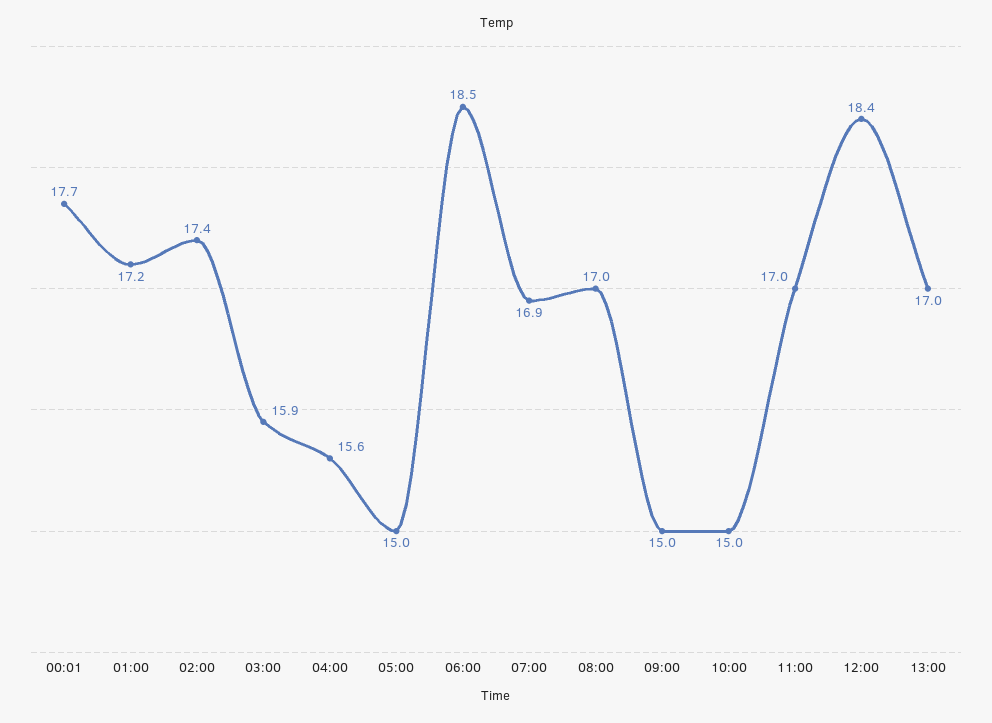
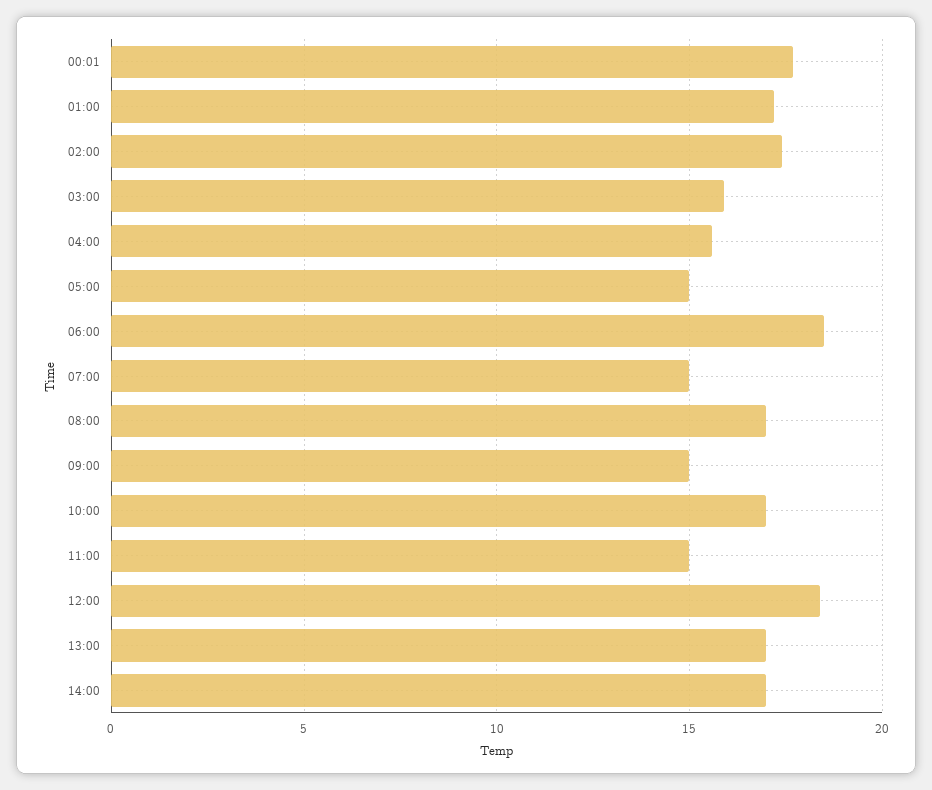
07:00: 16.9 -> 15
10:00: 15 -> 17
11:00: 17 -> 15
14:00: none -> 17

